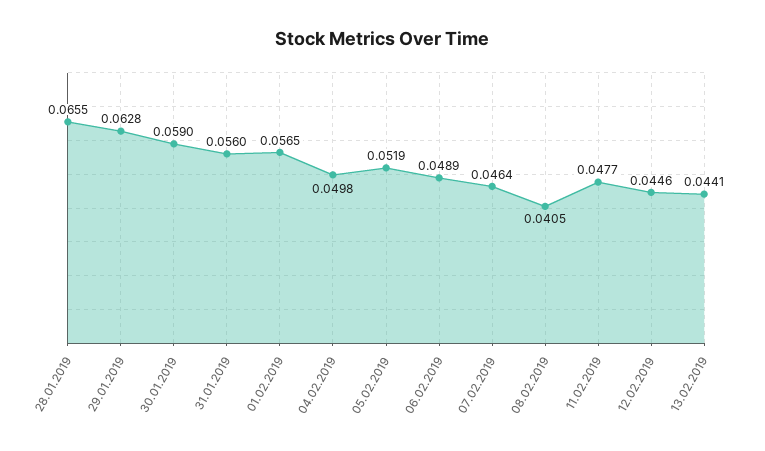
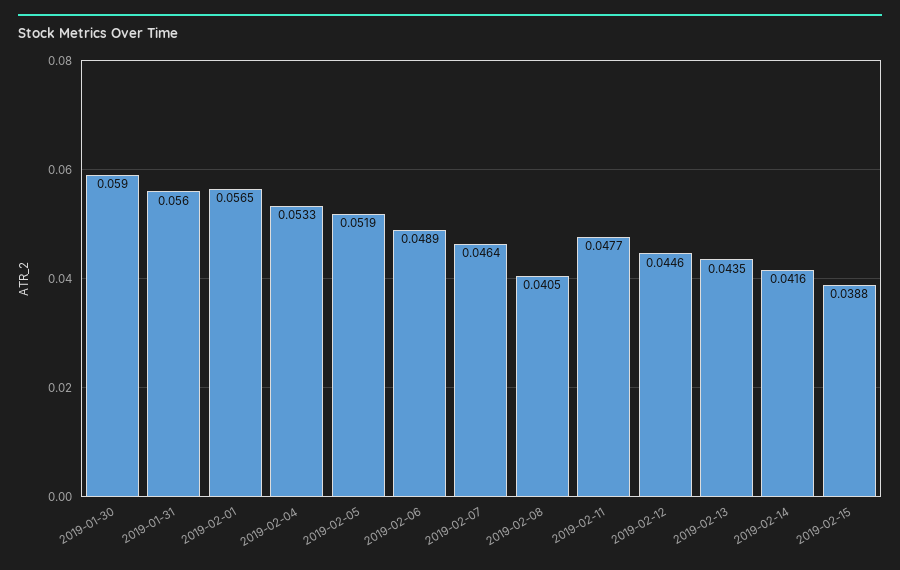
28.01.2019: 0.0655 -> none
29.01.2019: 0.0628 -> none
04.02.2019: 0.0498 -> 0.0533
13.02.2019: 0.0441 -> 0.0435
2019-02-14: none -> 0.0416
2019-02-15: none -> 0.0388

